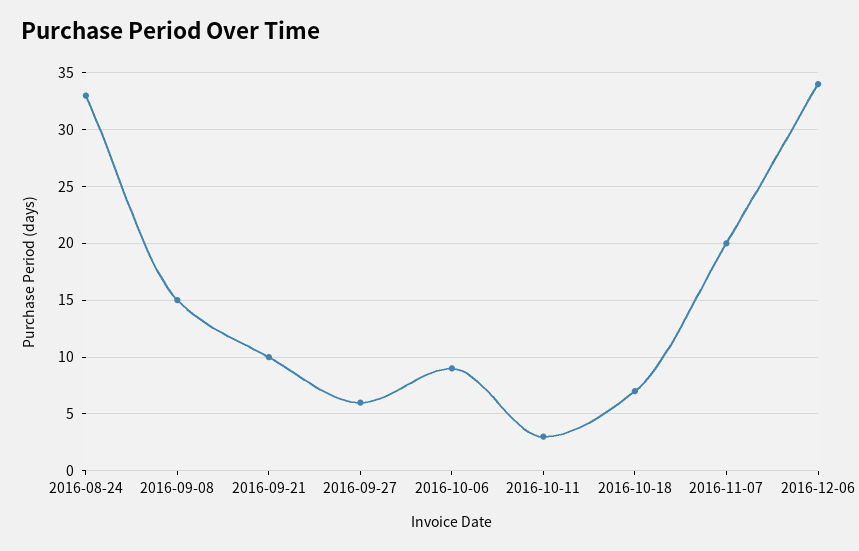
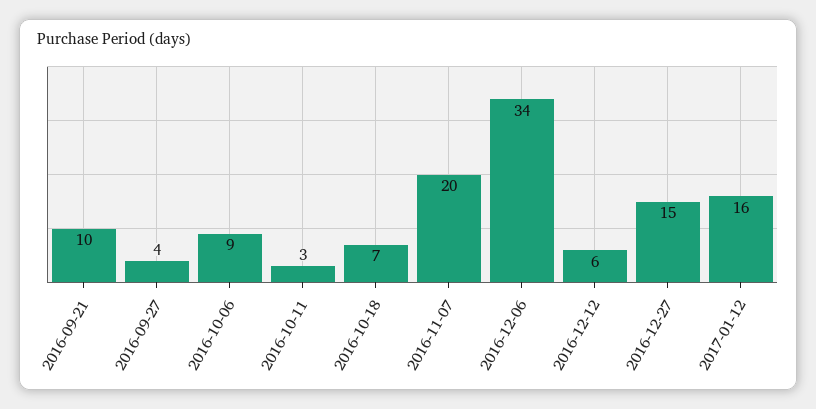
2016-08-24: 33 -> none
2016-09-08: 15 -> none
2016-09-27: 6 -> 4
2016-12-12: none -> 6
2016-12-27: none -> 15
2017-01-12: none -> 16

